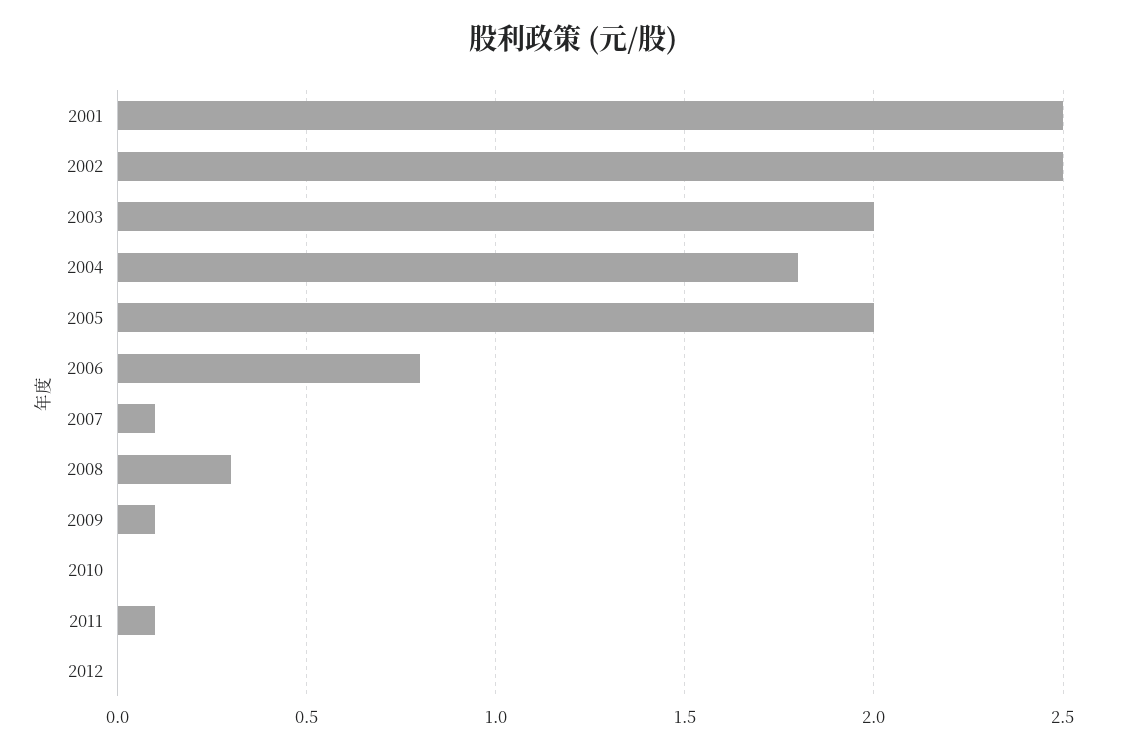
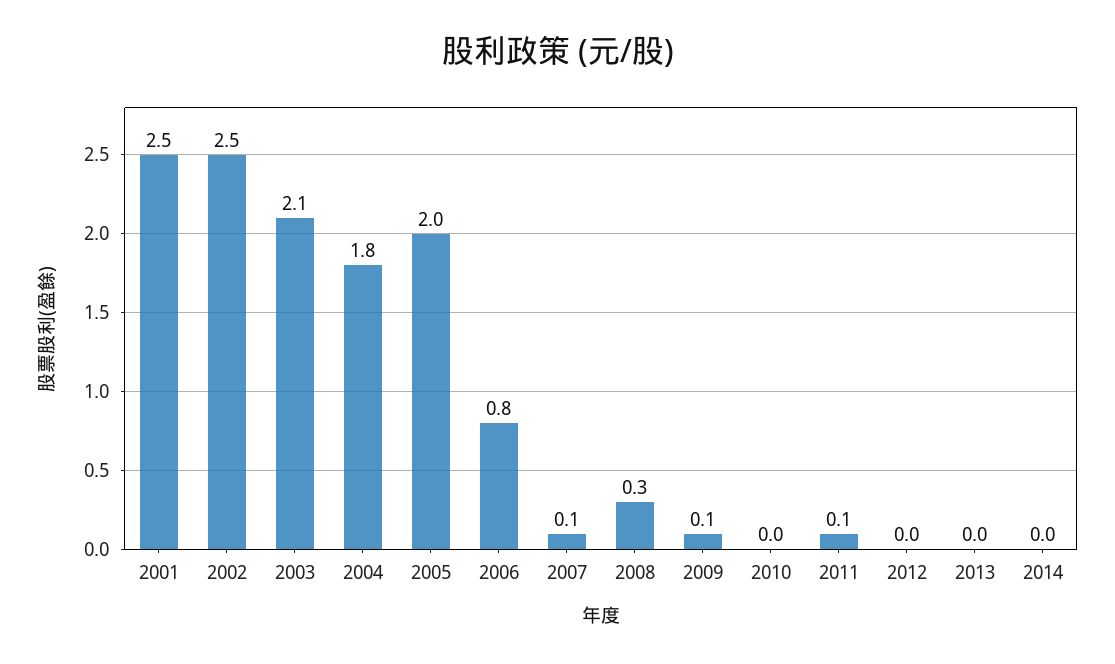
2003: 2 -> 2.1
2013: none -> 0
2014: none -> 0

